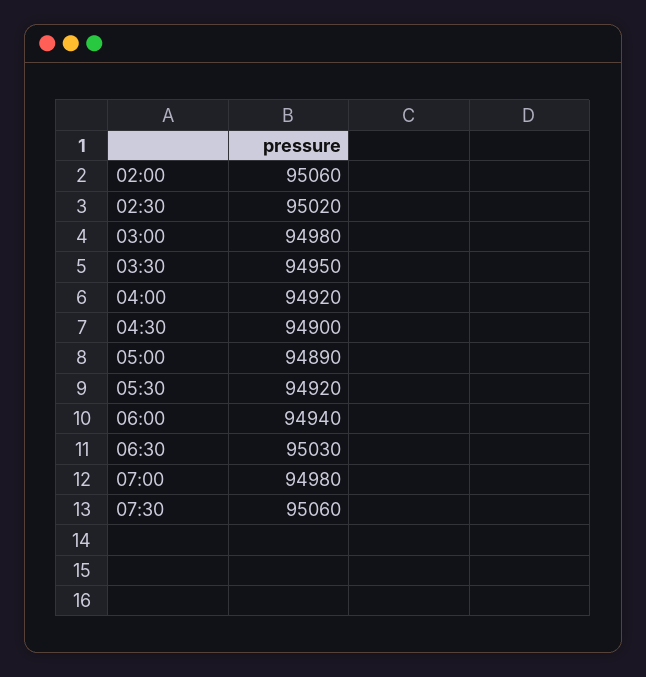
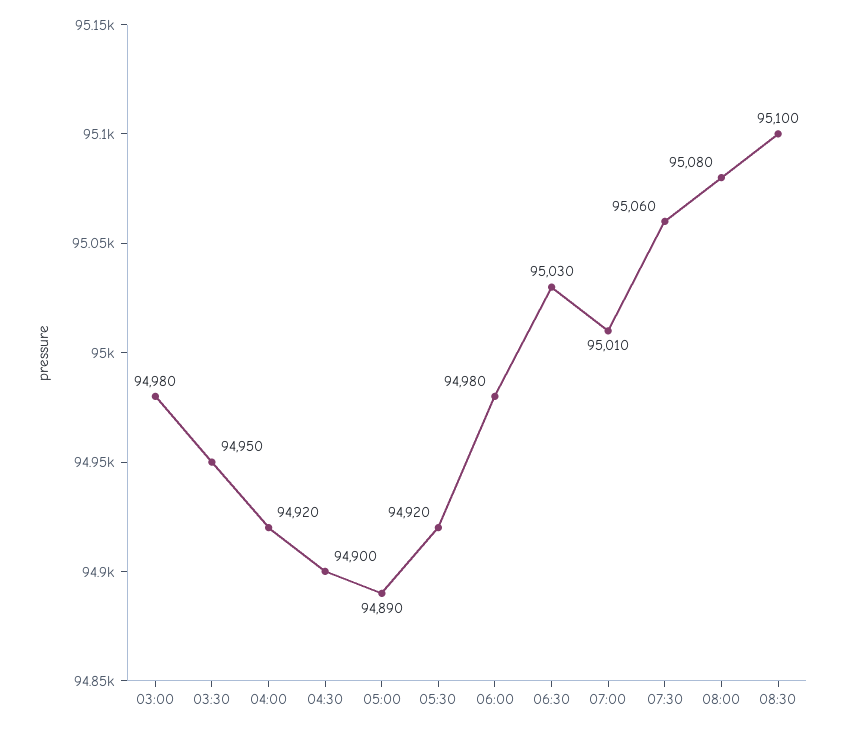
02:00: 95060 -> none
02:30: 95020 -> none
06:00: 94940 -> 94980
07:00: 94980 -> 95010
08:00: none -> 95080
08:30: none -> 95100

